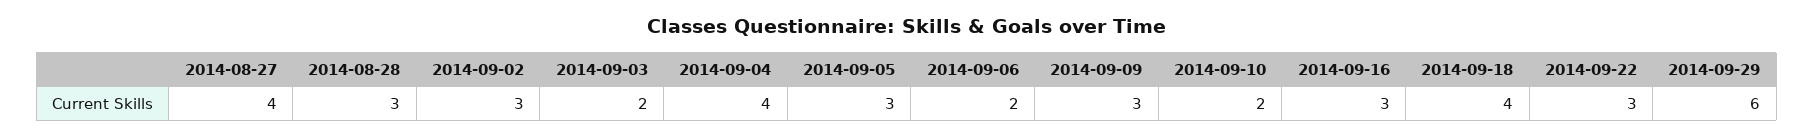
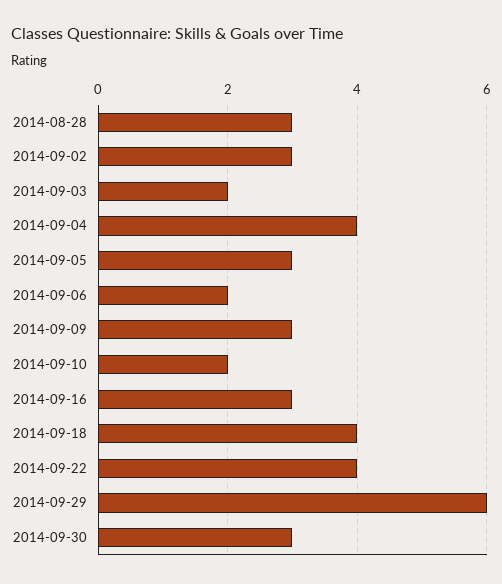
2014-08-27: 4 -> none
2014-09-22: 3 -> 4
2014-09-30: none -> 3

